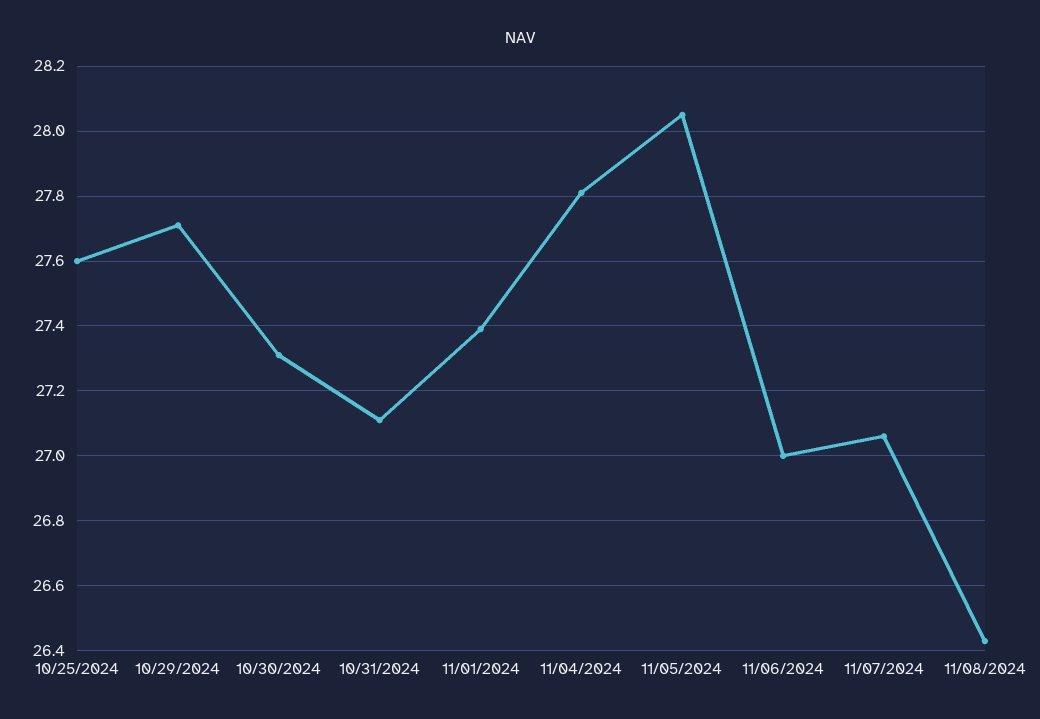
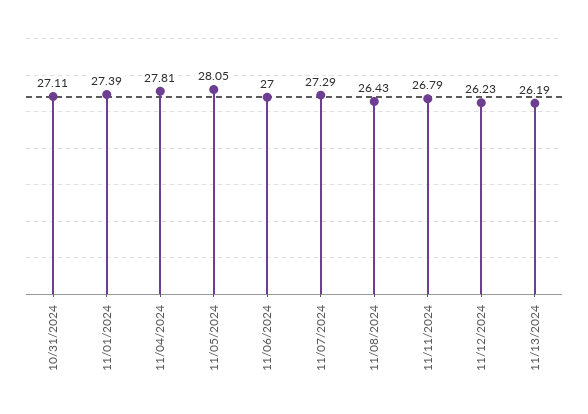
10/25/2024: 27.6 -> none
10/29/2024: 27.7 -> none
10/30/2024: 27.3 -> none
11/07/2024: 27.05 -> 27.29
11/11/2024: none -> 26.79
11/12/2024: none -> 26.23
11/13/2024: none -> 26.19

